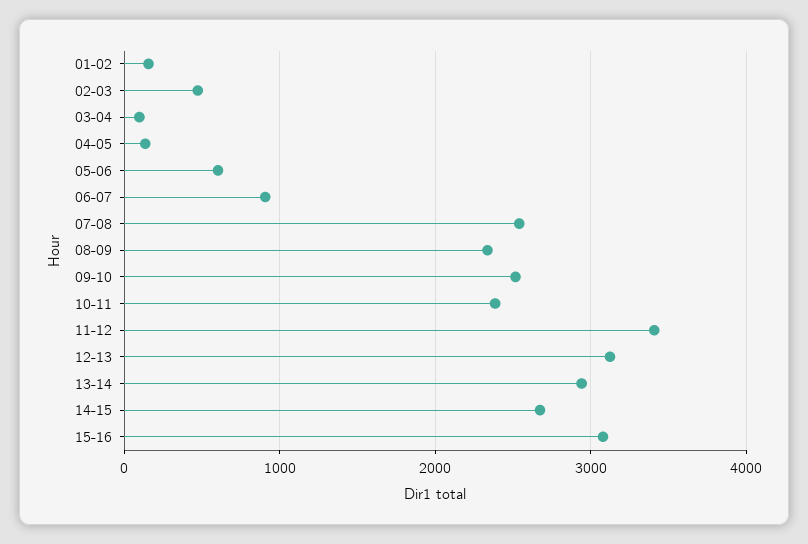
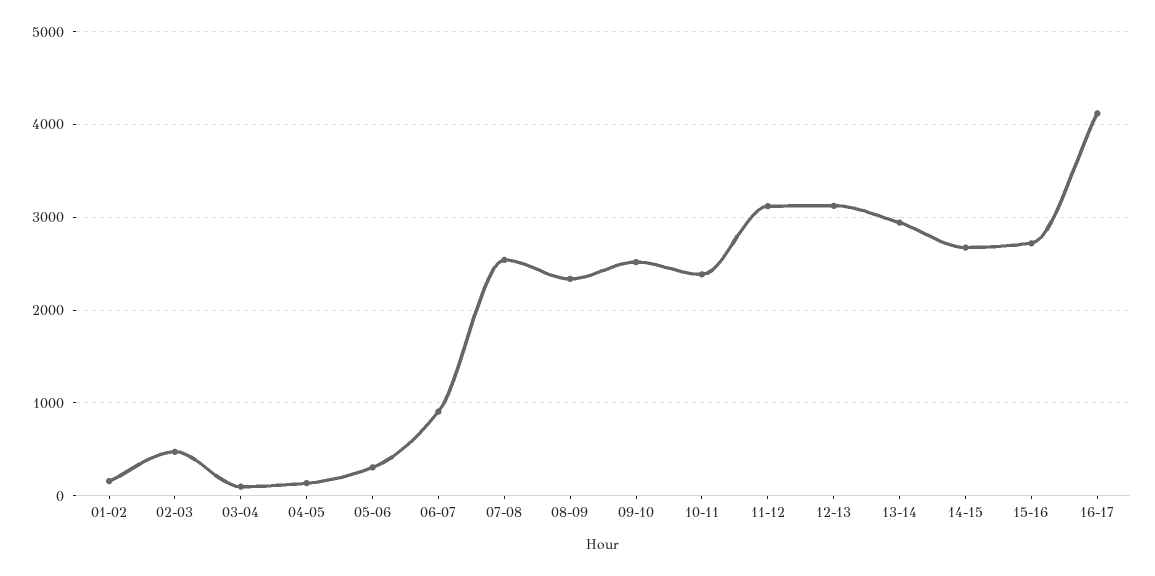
05-06: 600 -> 300
11-12: 3400 -> 3100
15-16: 3100 -> 2700
16-17: none -> 4100

